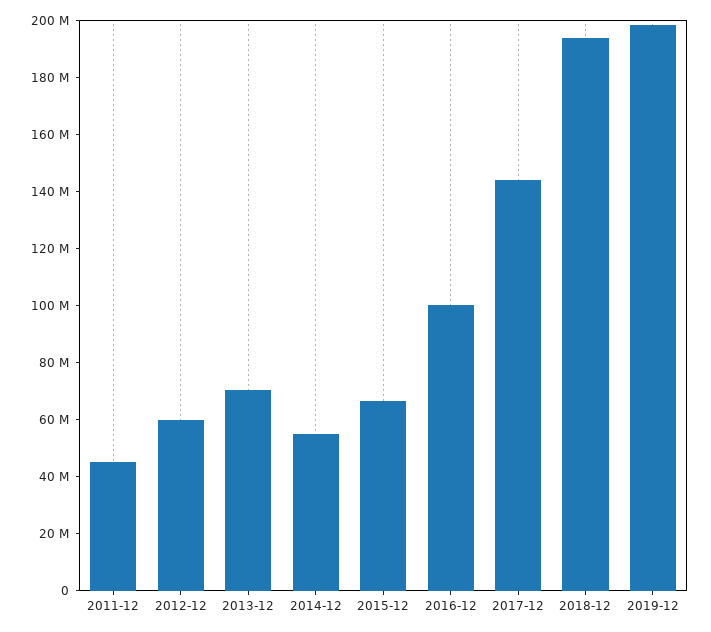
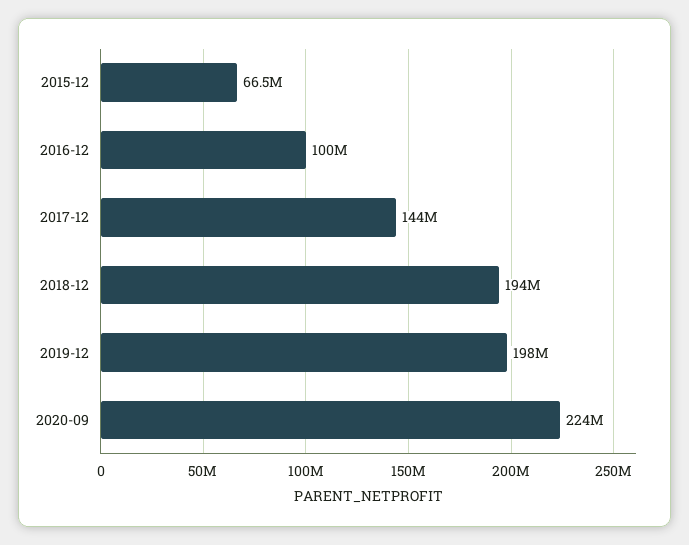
2011-12: 45000000 -> none
2012-12: 60000000 -> none
2013-12: 70000000 -> none
2014-12: 55000000 -> none
2020-09: none -> 224000000

